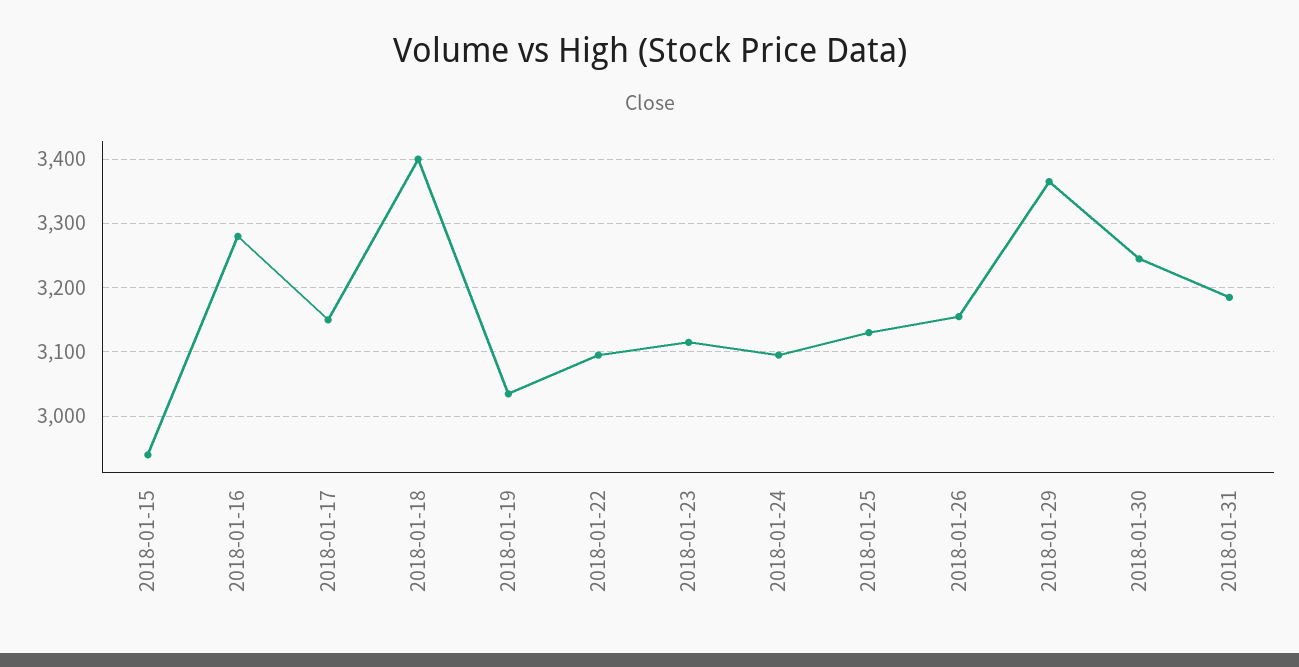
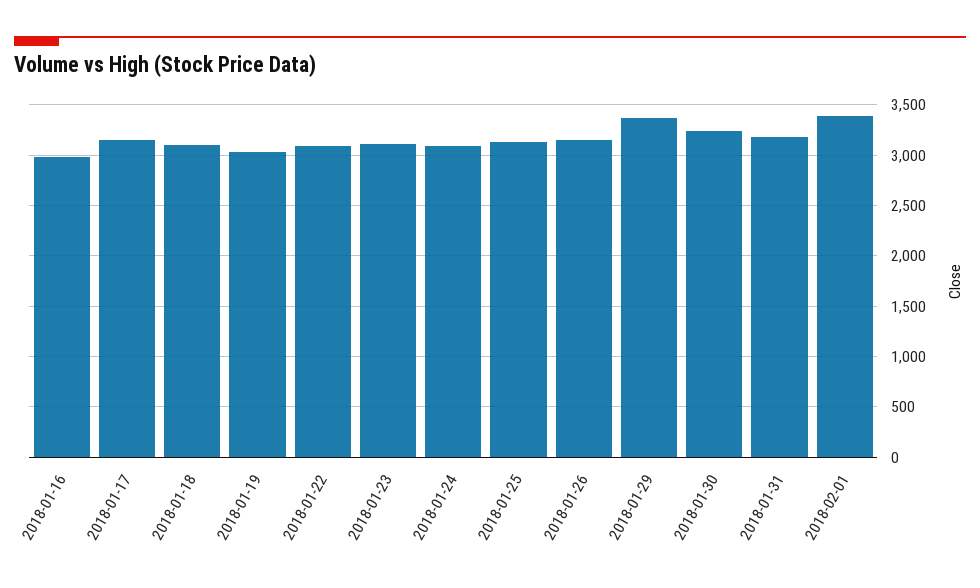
2018-01-15: 2940 -> none
2018-01-16: 3280 -> 3000
2018-01-18: 3400 -> 3100
2018-02-01: none -> 3400

